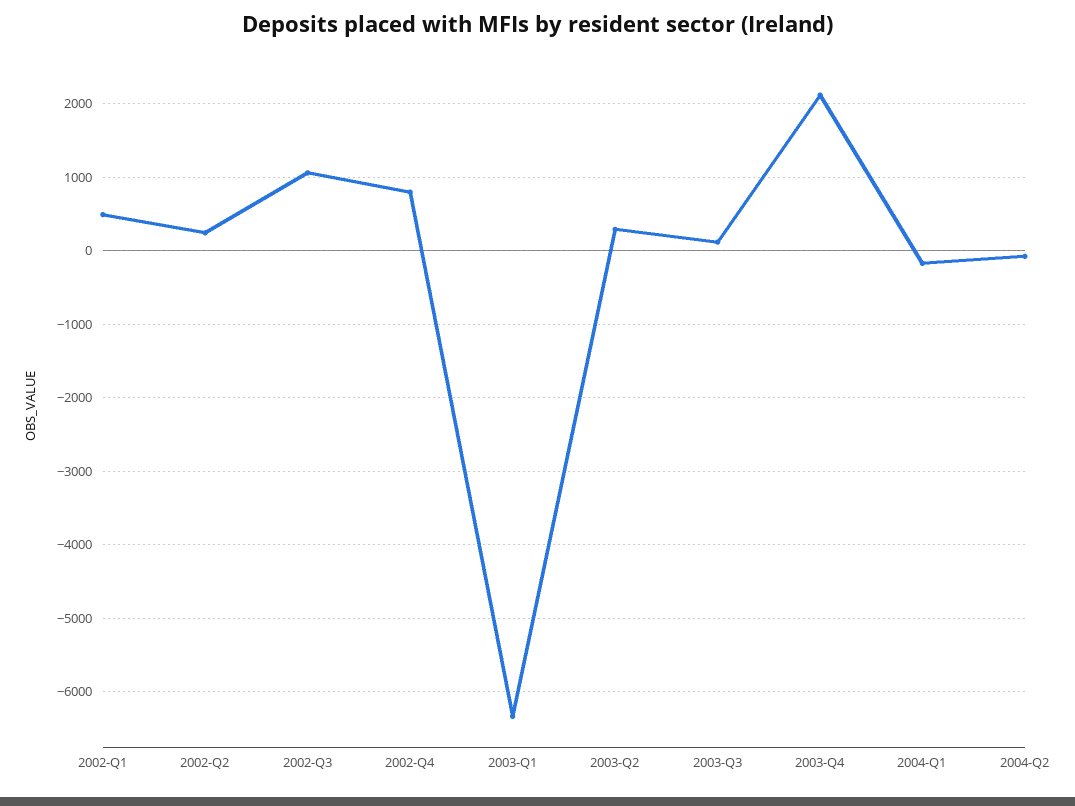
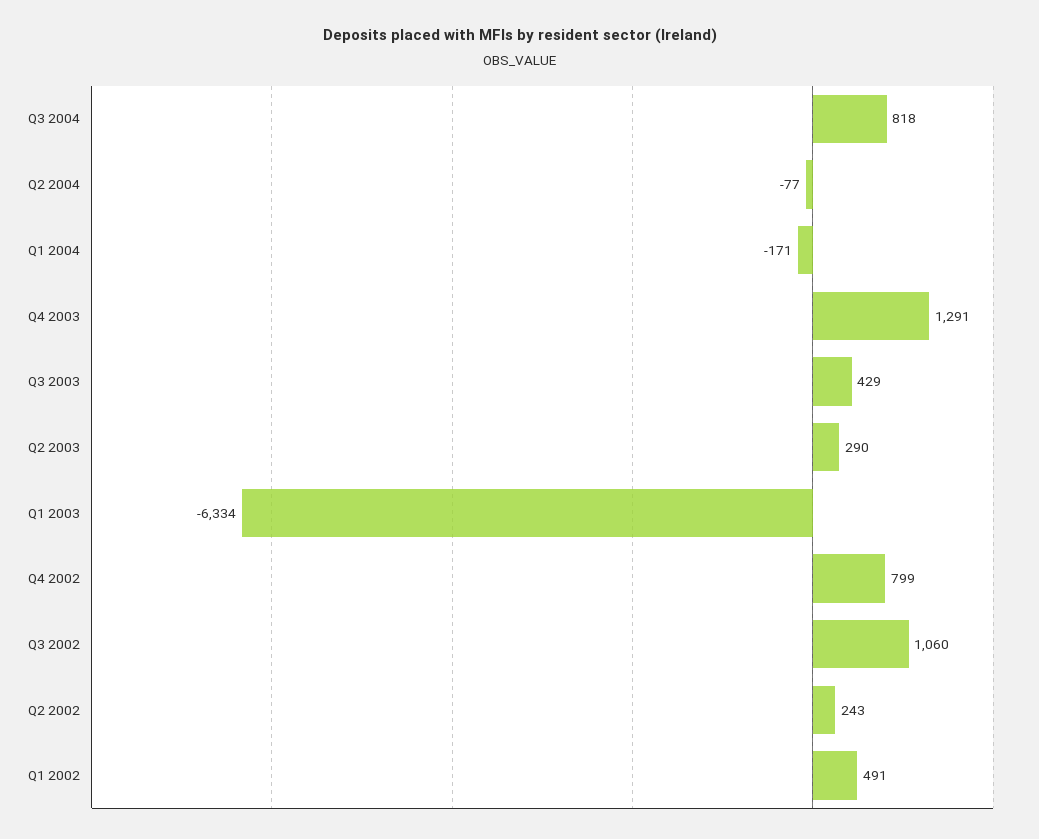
2003-Q3: 100 -> 429
2003-Q4: 2100 -> 1291
Q3 2004: none -> 818

